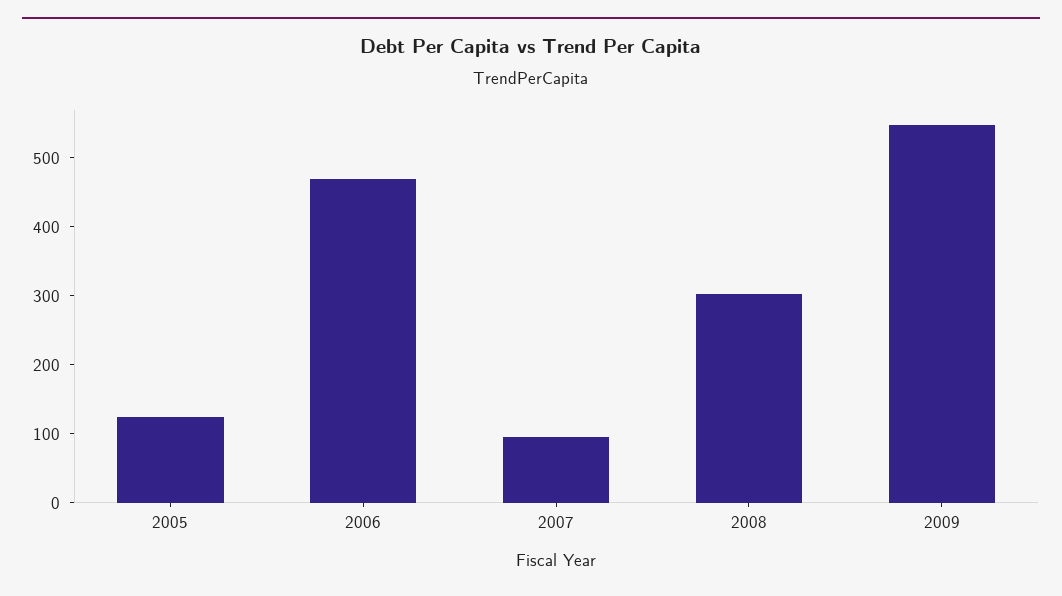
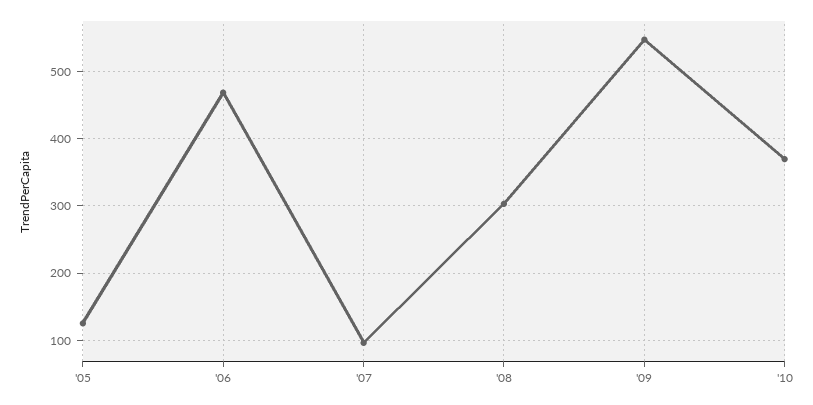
'10: none -> 370

